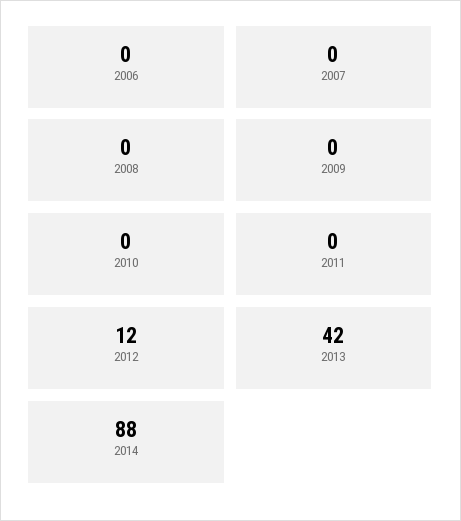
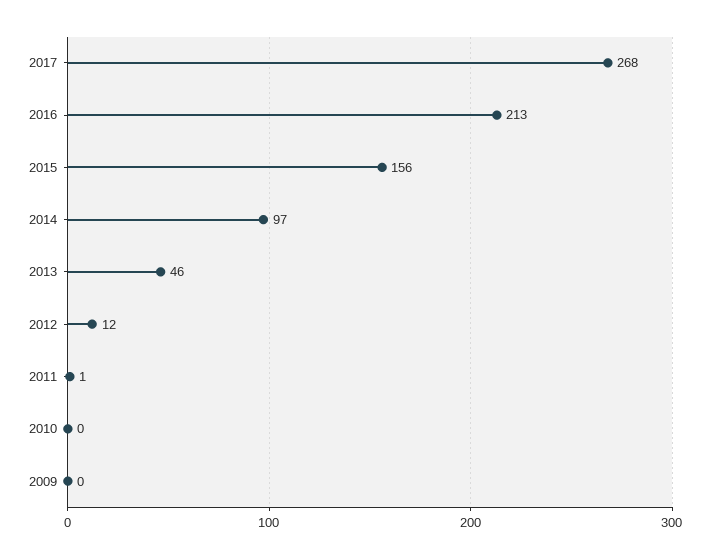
2006: 0 -> none
2007: 0 -> none
2008: 0 -> none
2011: 0 -> 1
2013: 42 -> 46
2014: 88 -> 97
2017: none -> 268
2016: none -> 213
2015: none -> 156

